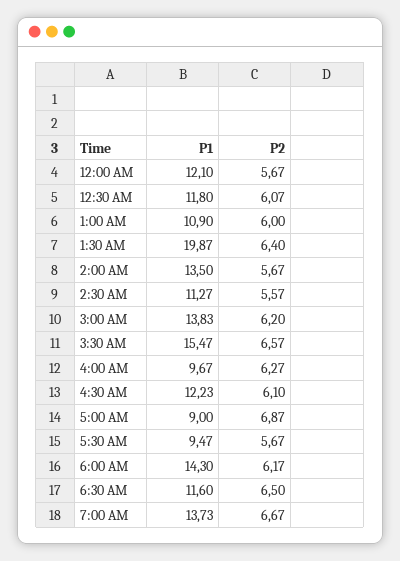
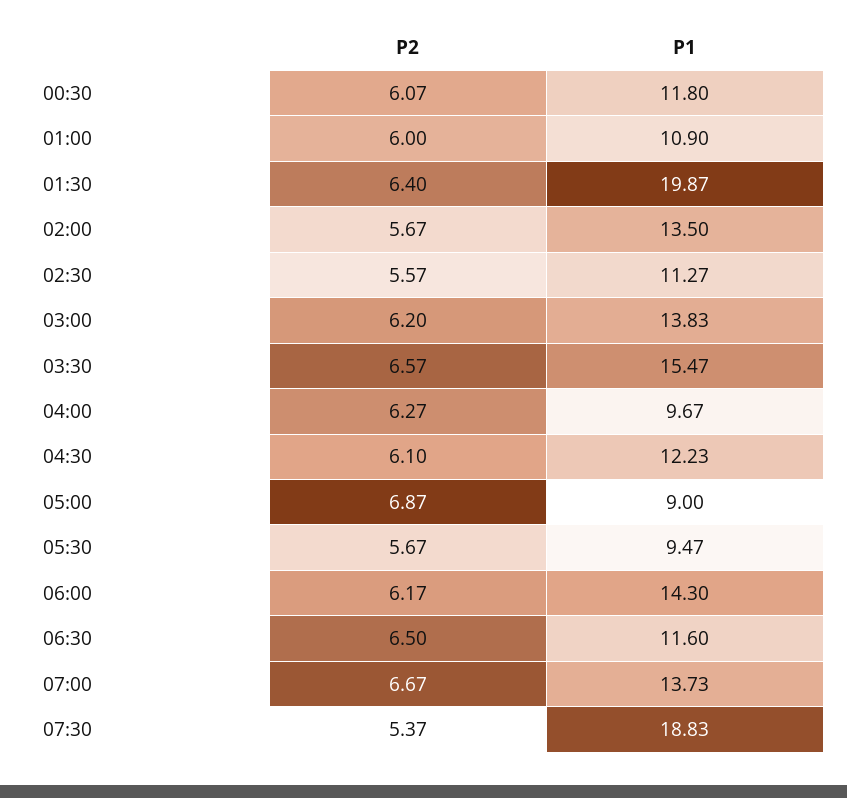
P1, 12:00 AM: 12.1 -> none
P2, 12:00 AM: 5.67 -> none
P2, 07:30: none -> 5.37
P1, 07:30: none -> 18.83

